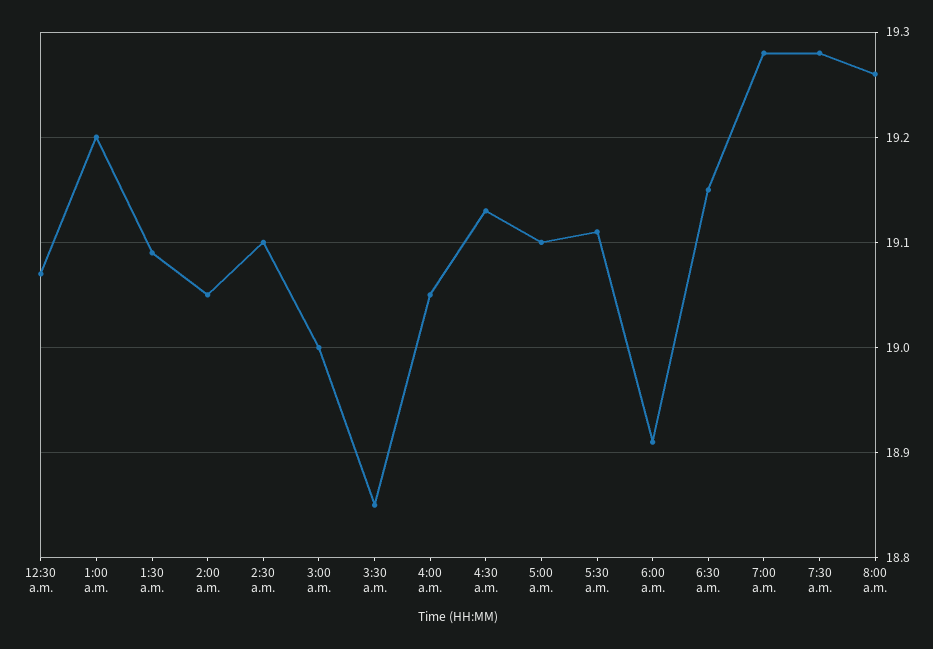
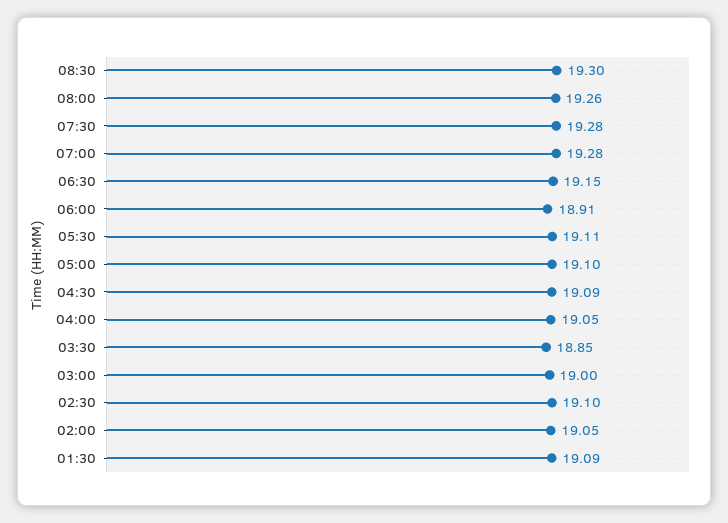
12:30 a.m.: 19.07 -> none
1:00 a.m.: 19.2 -> none
4:30 a.m.: 19.13 -> 19.09
08:30: none -> 19.3

